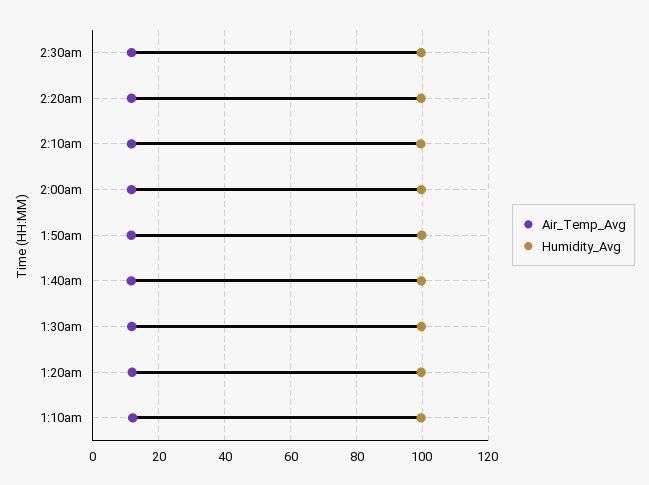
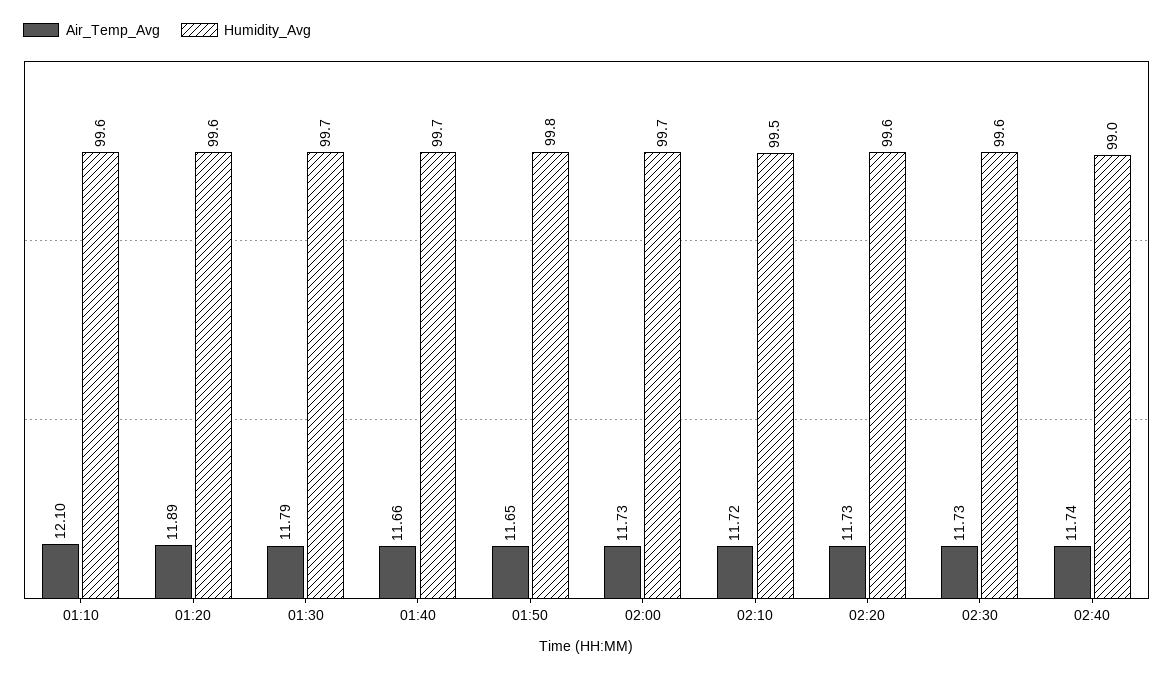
Air_Temp_Avg, 02:40: none -> 11.74
Humidity_Avg, 02:40: none -> 99

